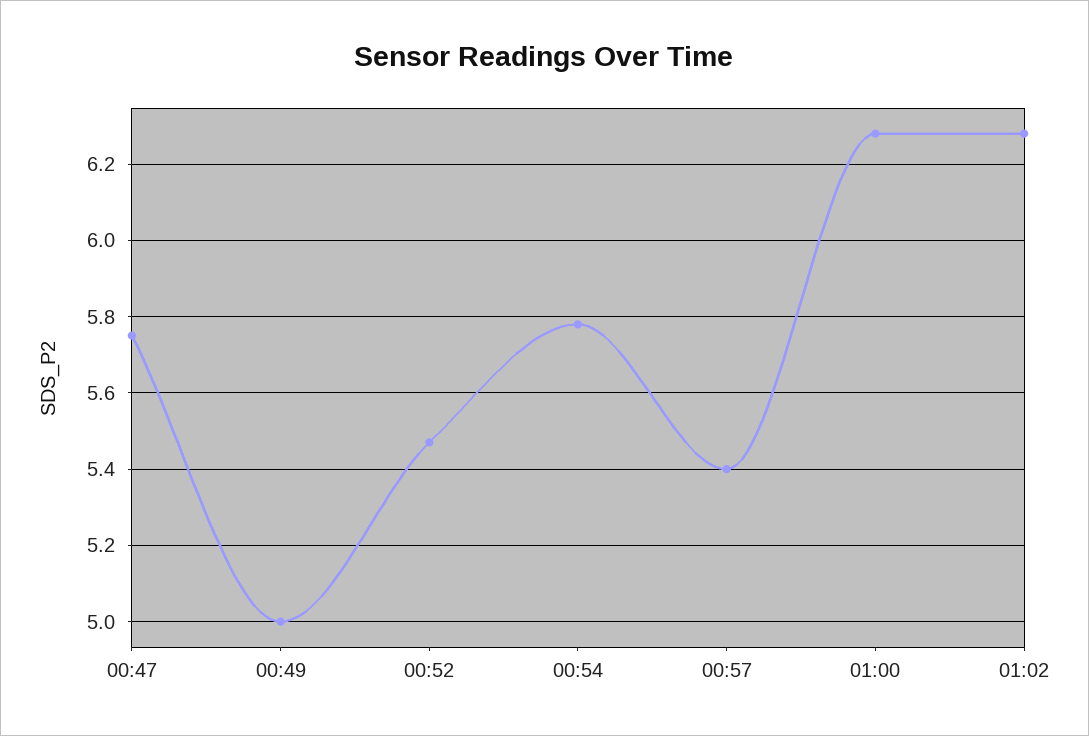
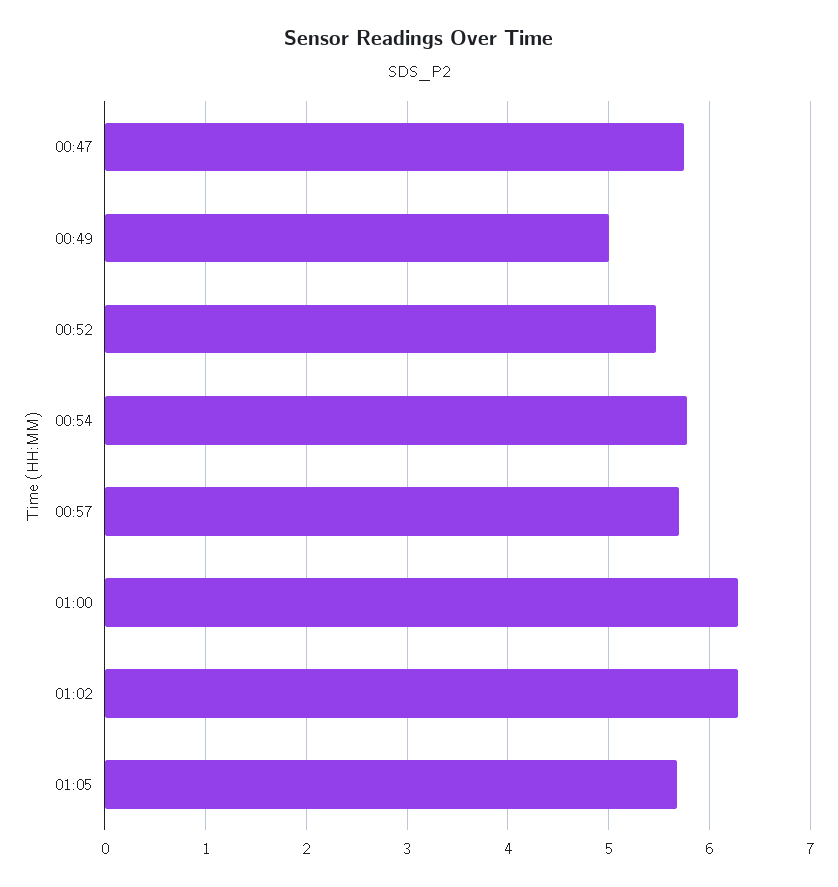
00:57: 5.4 -> 5.7
01:05: none -> 5.7

